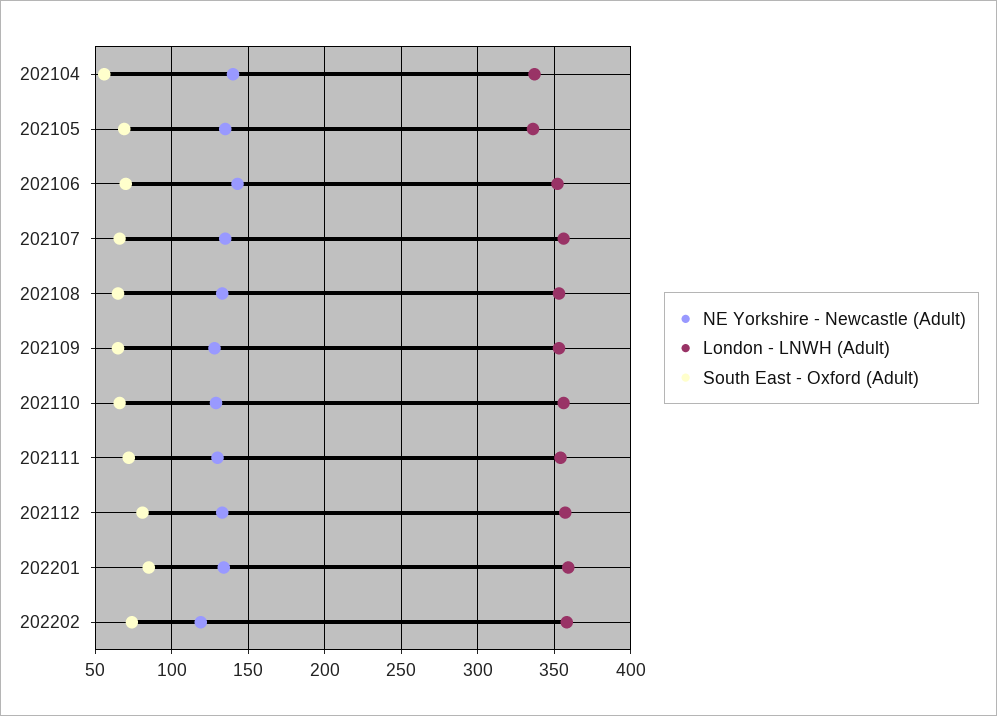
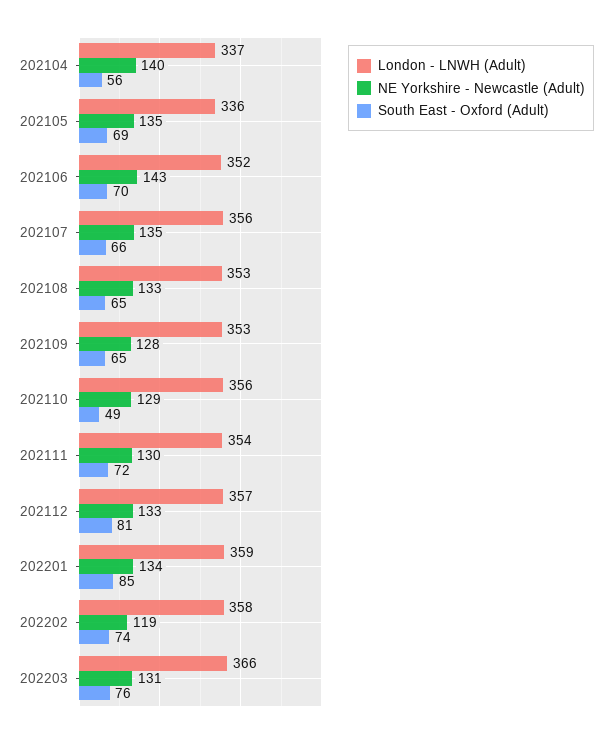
South East - Oxford (Adult), 202110: 65 -> 49
London - LNWH (Adult), 202203: none -> 366
NE Yorkshire - Newcastle (Adult), 202203: none -> 131
South East - Oxford (Adult), 202203: none -> 76

